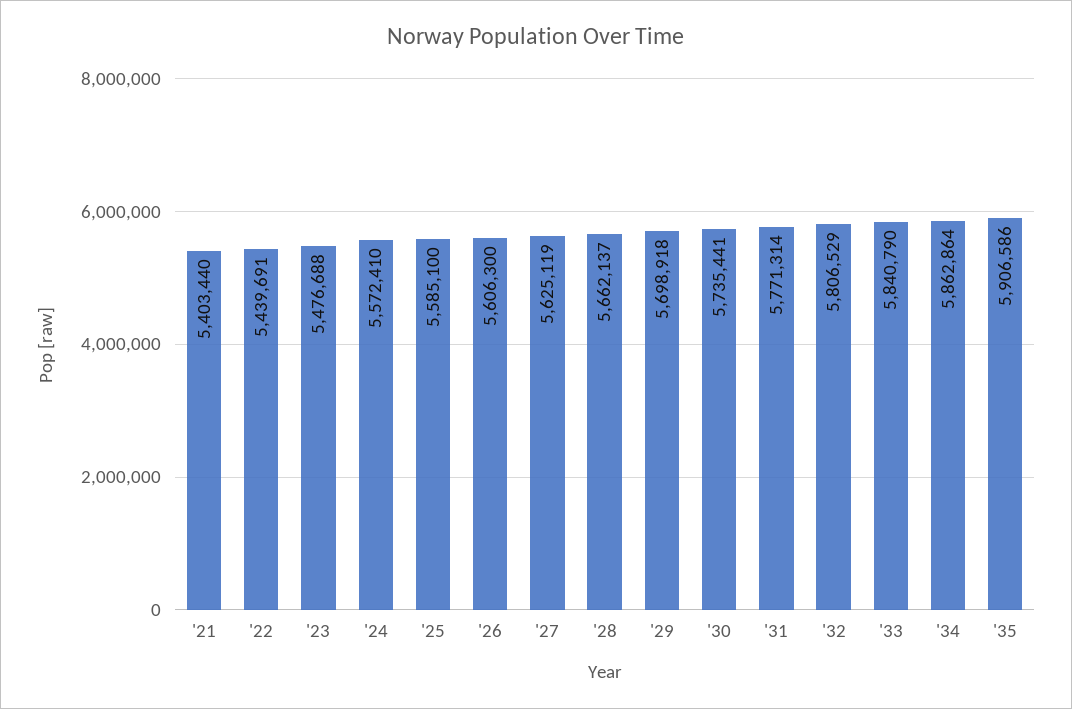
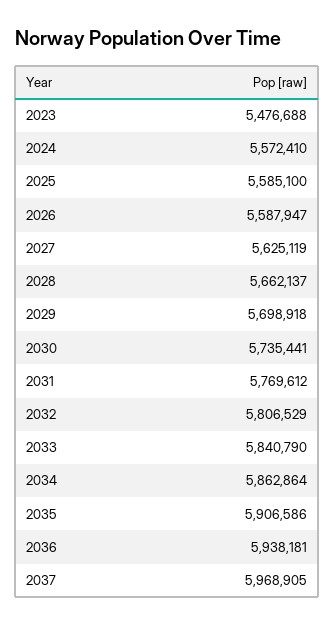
'21: 5403440 -> none
'22: 5439691 -> none
'26: 5606300 -> 5587947
'31: 5771314 -> 5769612
2036: none -> 5938181
2037: none -> 5968905

